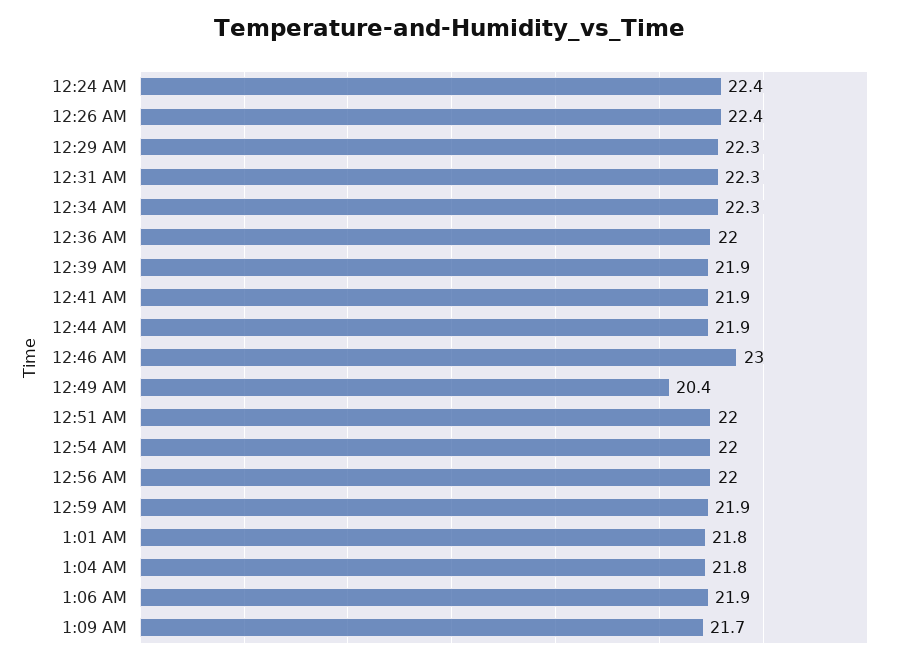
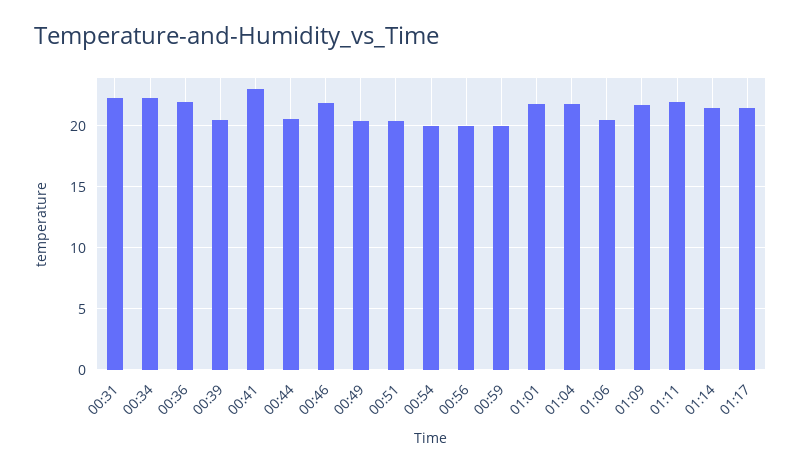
12:24 AM: 22.4 -> none
12:26 AM: 22.4 -> none
12:29 AM: 22.3 -> none
12:39 AM: 21.9 -> 20.5
12:41 AM: 21.9 -> 23
12:44 AM: 21.9 -> 20.5
12:46 AM: 23 -> 22
12:51 AM: 22 -> 20.5
12:54 AM: 22 -> 20
12:56 AM: 22 -> 20
12:59 AM: 21.9 -> 20
1:06 AM: 21.9 -> 20.5
01:11: none -> 22
01:14: none -> 21.5
01:17: none -> 21.5

